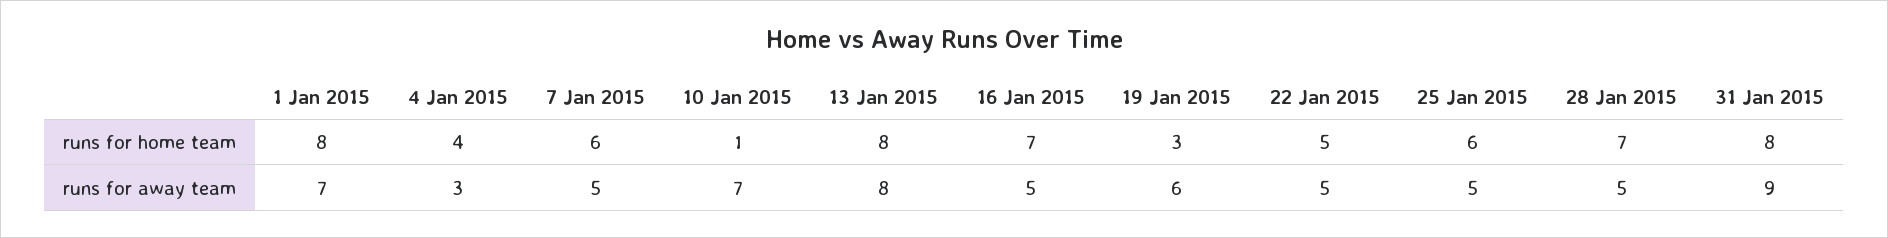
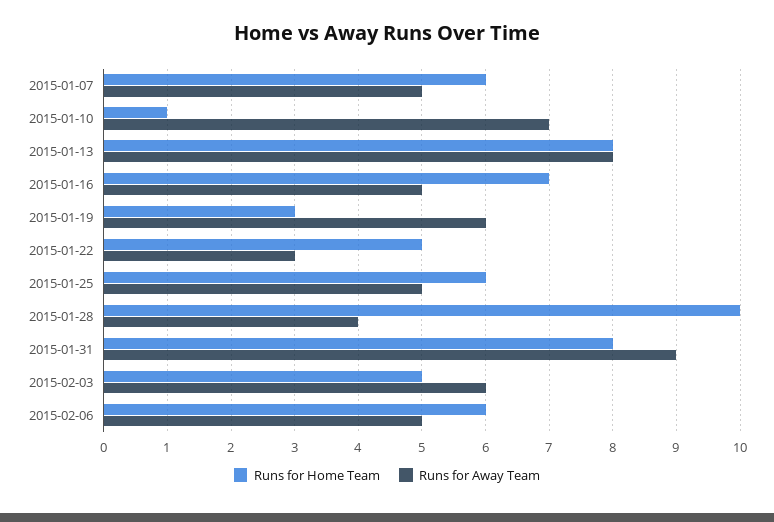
runs for home team, 1 Jan 2015: 8 -> none
runs for home team, 4 Jan 2015: 4 -> none
runs for home team, 28 Jan 2015: 7 -> 10
runs for away team, 1 Jan 2015: 7 -> none
runs for away team, 4 Jan 2015: 3 -> none
runs for away team, 22 Jan 2015: 5 -> 3
runs for away team, 28 Jan 2015: 5 -> 4
runs for home team, 2015-02-03: none -> 5
runs for away team, 2015-02-03: none -> 6
runs for home team, 2015-02-06: none -> 6
runs for away team, 2015-02-06: none -> 5

